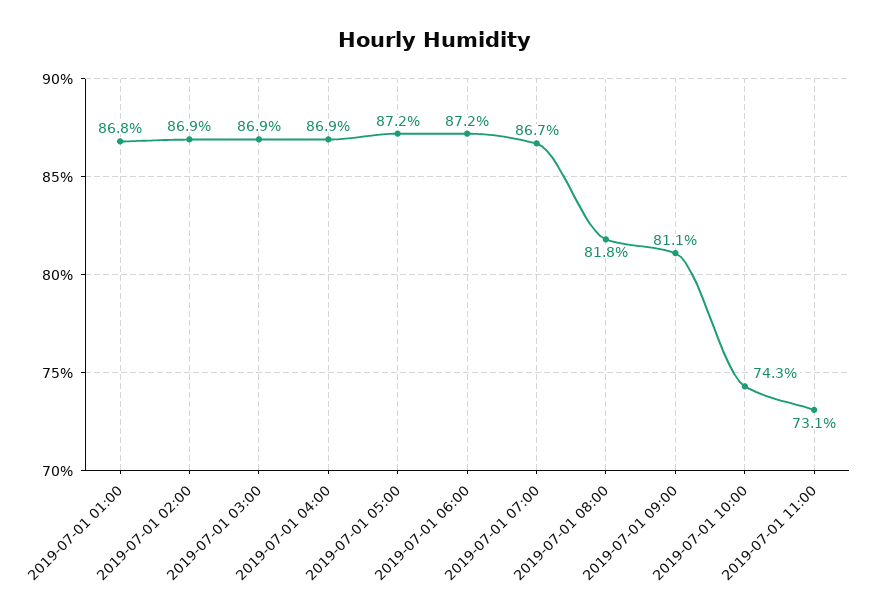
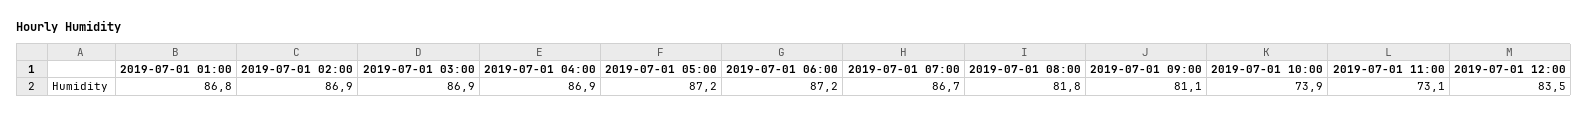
2019-07-01 10:00: 74.3 -> 73.9
2019-07-01 12:00: none -> 83.5

